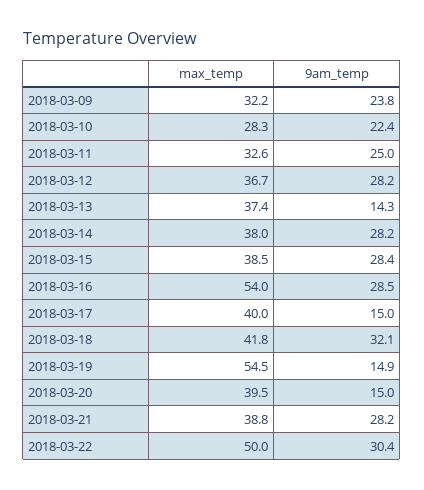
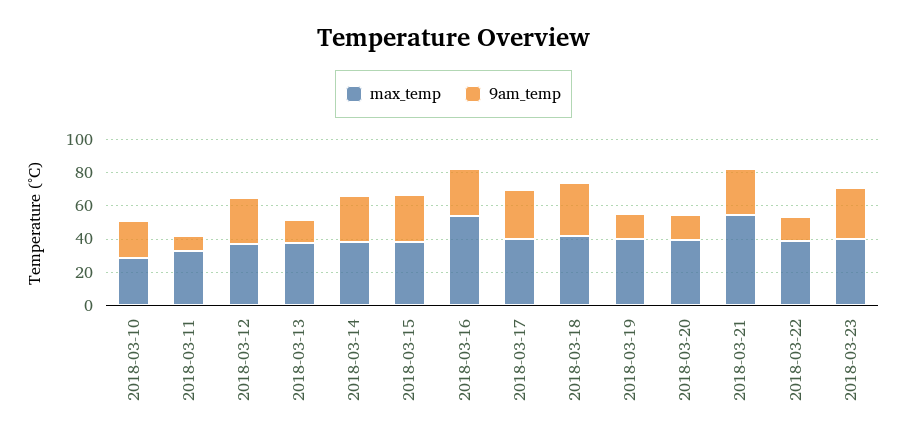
max_temp, 2018-03-09: 32.2 -> none
9am_temp, 2018-03-09: 23.8 -> none
9am_temp, 2018-03-11: 25 -> 10
9am_temp, 2018-03-17: 15 -> 30
max_temp, 2018-03-19: 54.5 -> 40
max_temp, 2018-03-21: 38.8 -> 55
max_temp, 2018-03-22: 50 -> 40
9am_temp, 2018-03-22: 30.4 -> 15
max_temp, 2018-03-23: none -> 40
9am_temp, 2018-03-23: none -> 30

